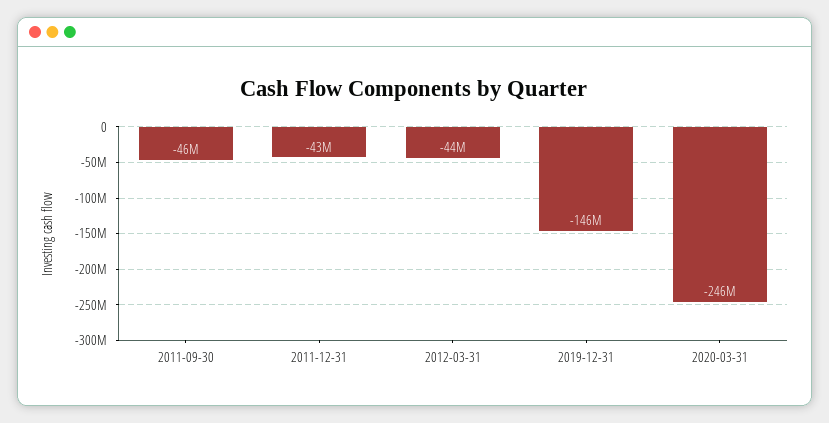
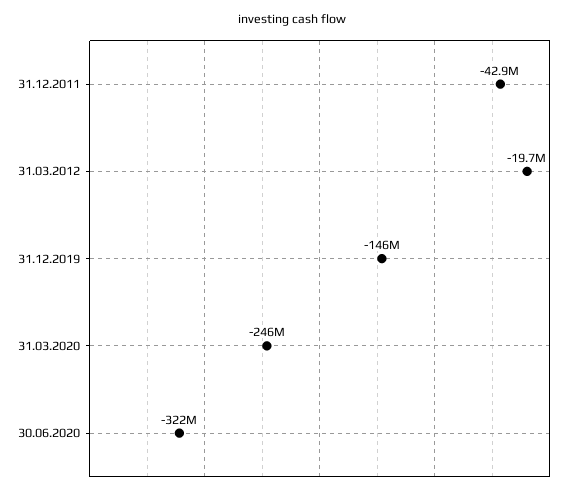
2011-09-30: -46000000 -> none
2012-03-31: -44000000 -> -19700000
30.06.2020: none -> -322000000

